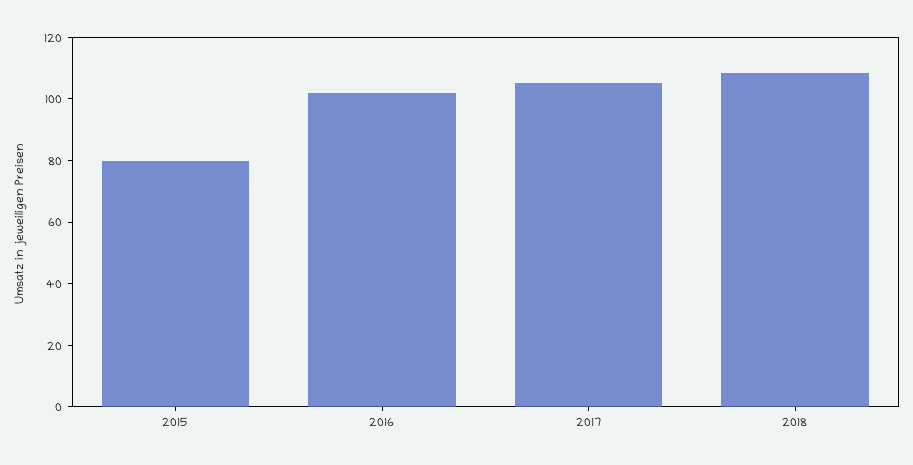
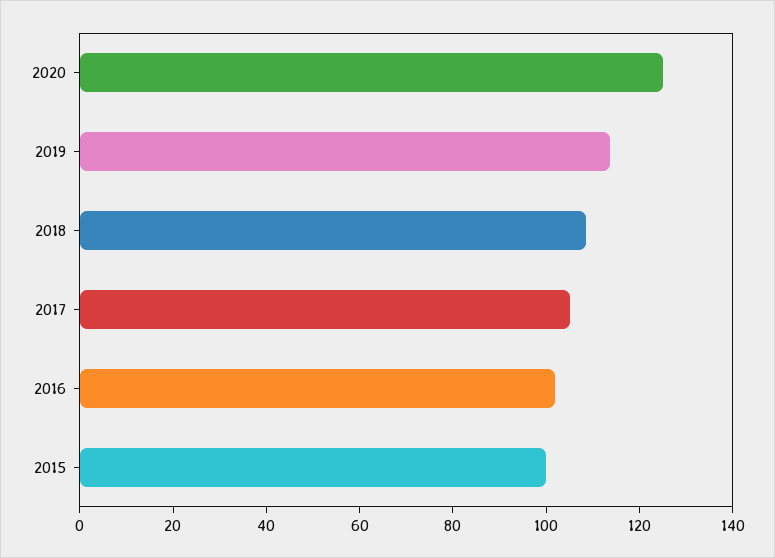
2015: 80 -> 100
2020: none -> 125
2019: none -> 115

